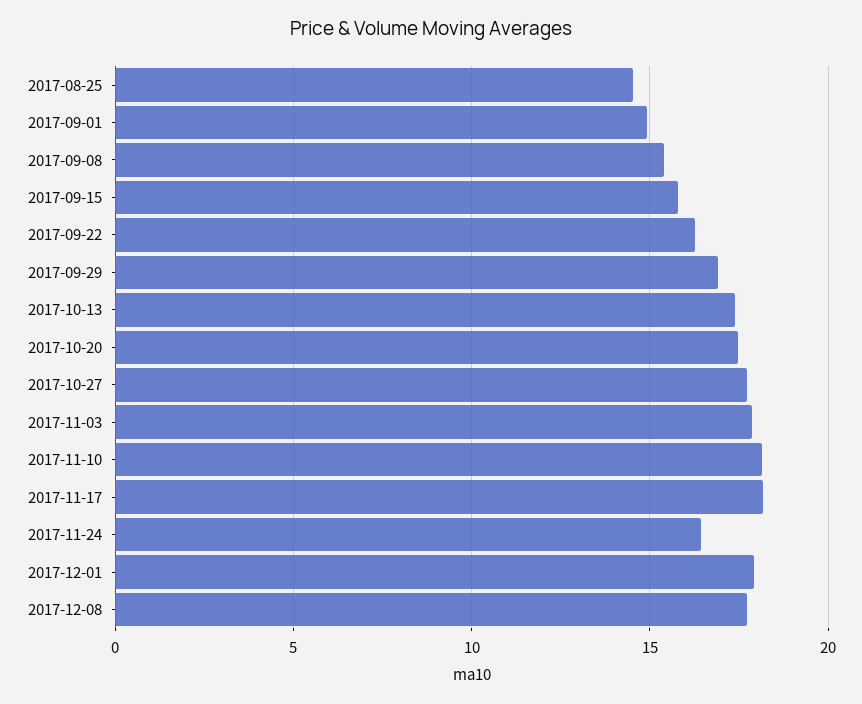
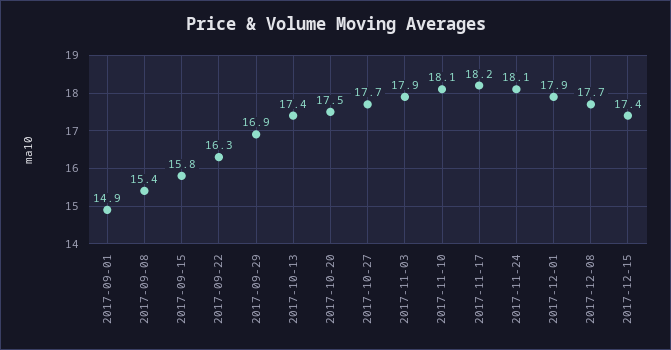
2017-08-25: 14.5 -> none
2017-11-24: 16.5 -> 18.1
2017-12-15: none -> 17.4

